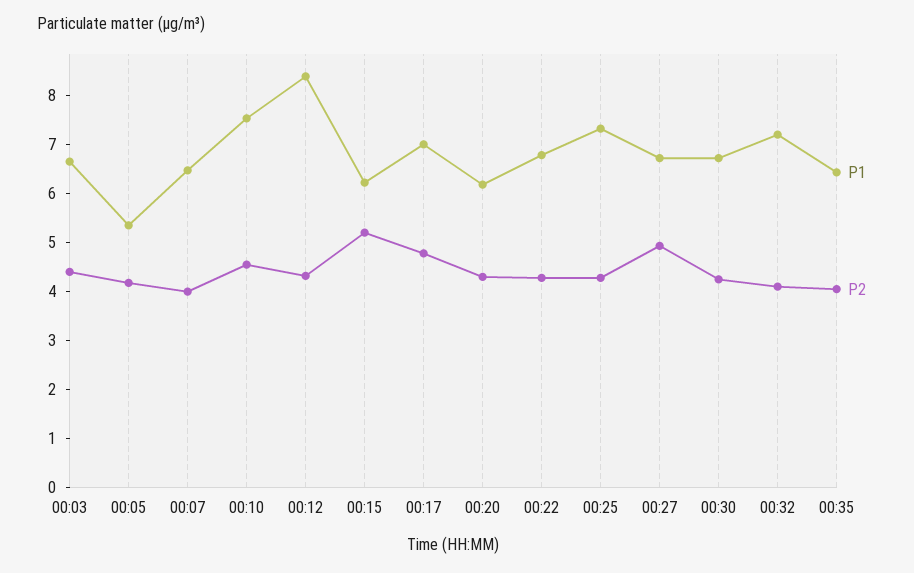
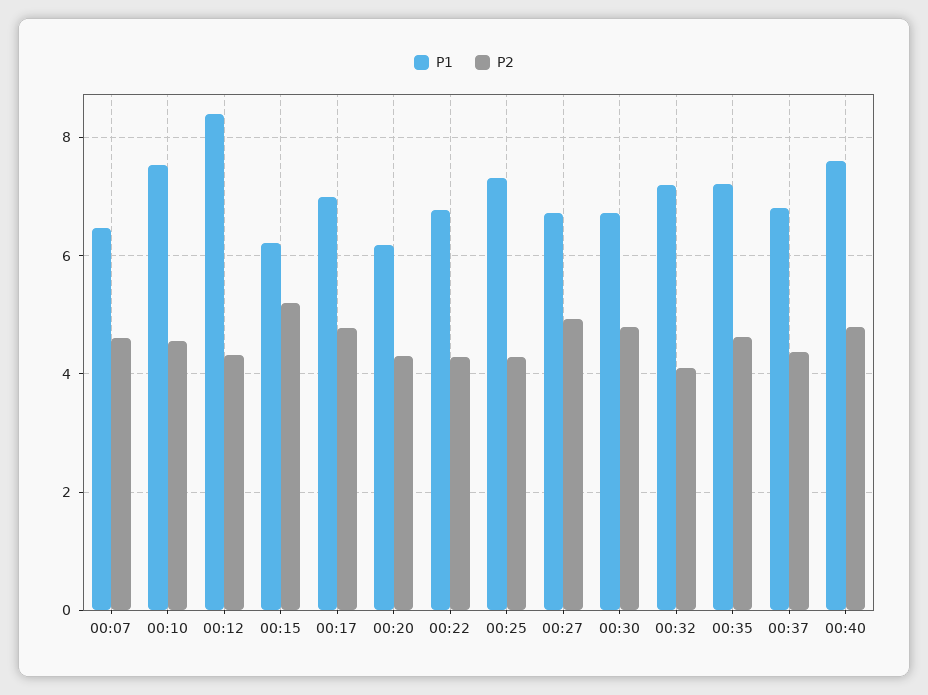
P1, 00:03: 6.6 -> none
P2, 00:03: 4.4 -> none
P1, 00:05: 5.4 -> none
P2, 00:05: 4.2 -> none
P2, 00:07: 4 -> 4.6
P2, 00:30: 4.2 -> 4.8
P1, 00:35: 6.4 -> 7.2
P2, 00:35: 4 -> 4.6
P1, 00:37: none -> 6.8
P2, 00:37: none -> 4.4
P1, 00:40: none -> 7.6
P2, 00:40: none -> 4.8

